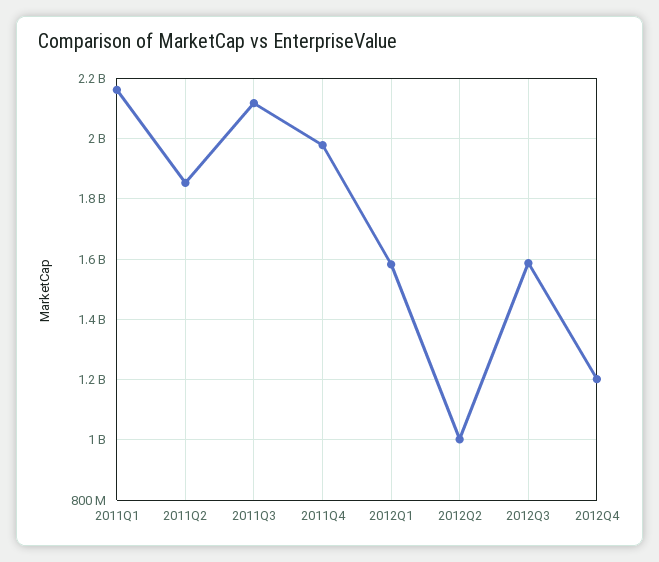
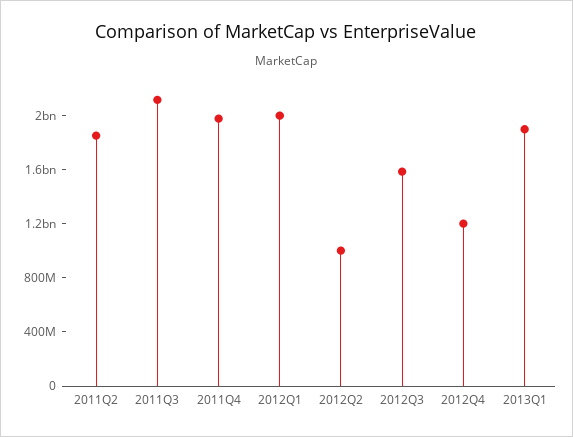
2011Q1: 2160000000 -> none
2012Q1: 1580000000 -> 2000000000
2013Q1: none -> 1900000000

